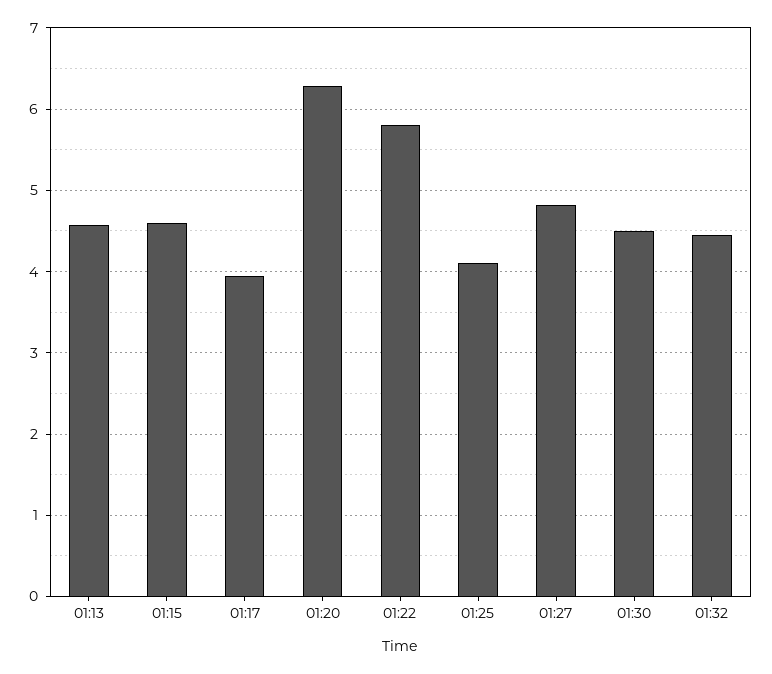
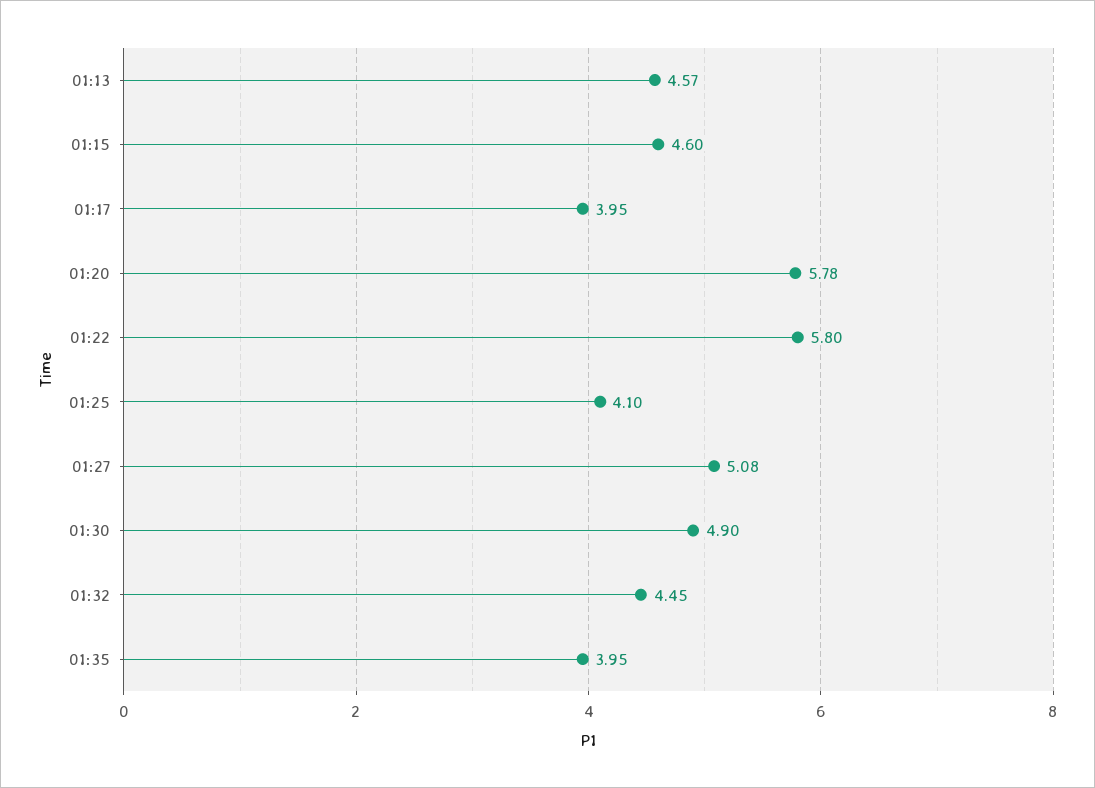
01:20: 6.3 -> 5.78
01:27: 4.8 -> 5.08
01:30: 4.5 -> 4.9
01:35: none -> 3.95

